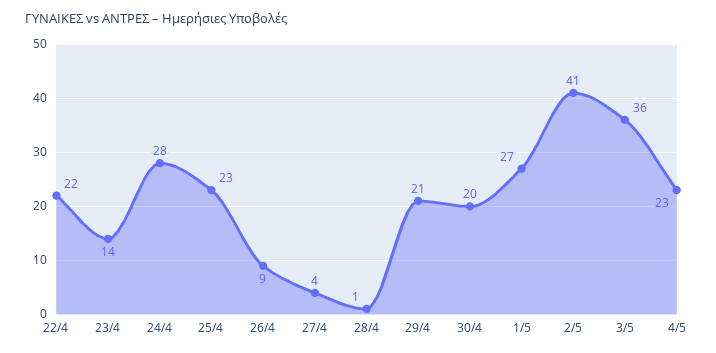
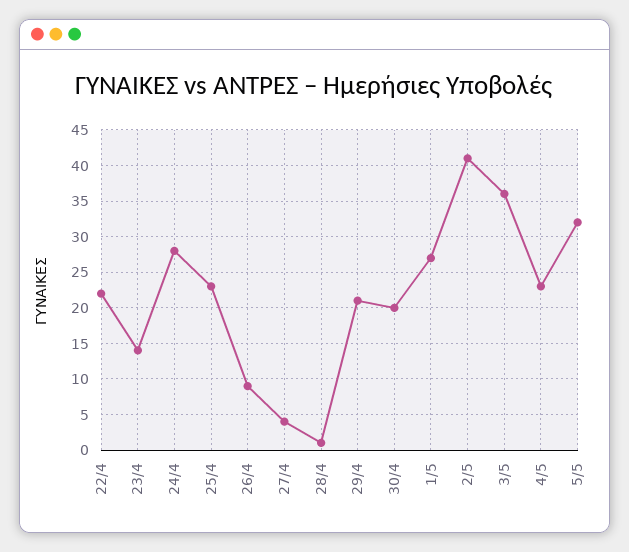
5/5: none -> 32

